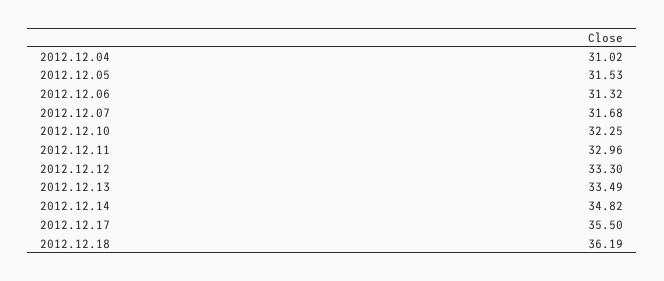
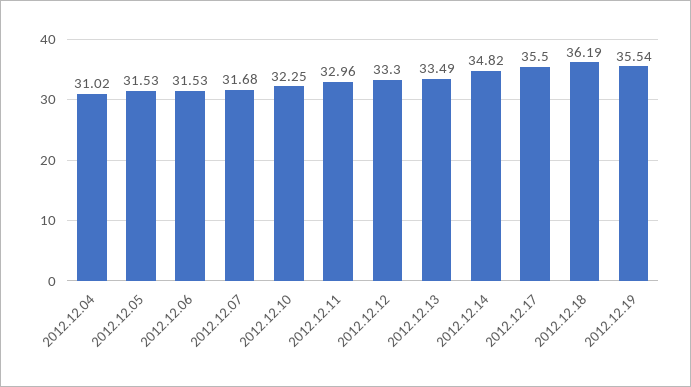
2012.12.06: 31.32 -> 31.53
2012.12.19: none -> 35.54

